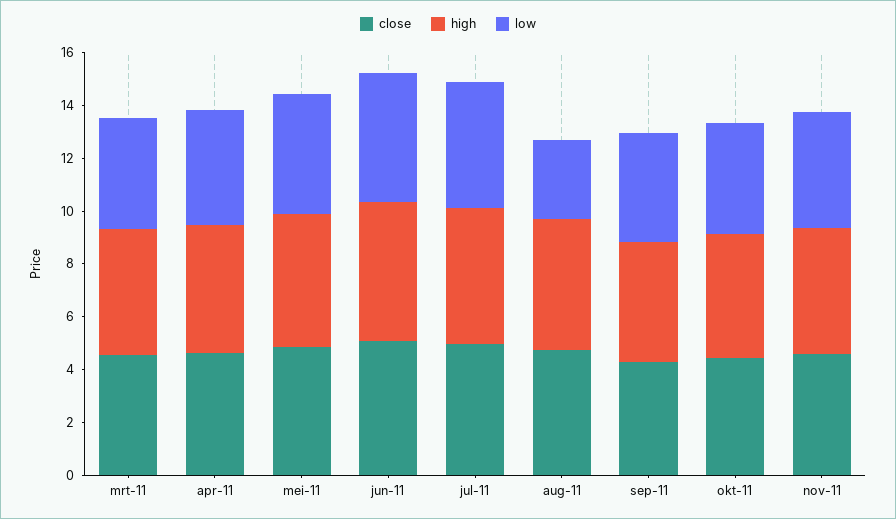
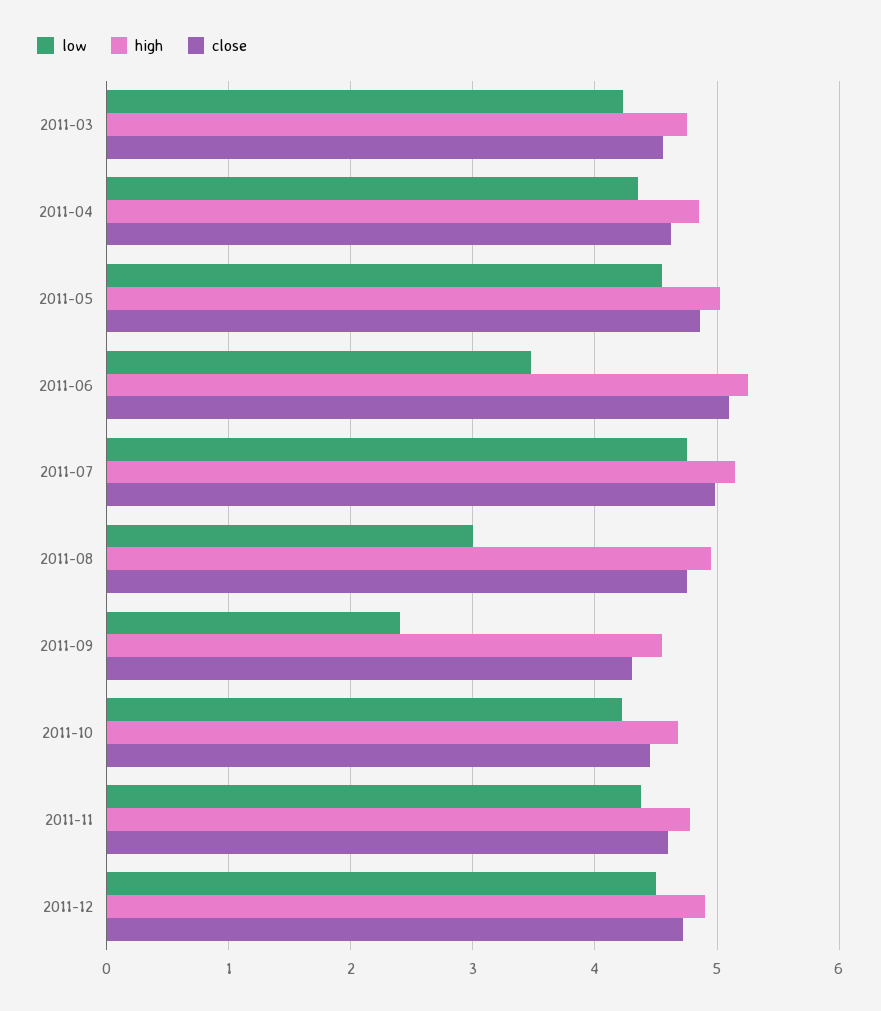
low, jun-11: 5 -> 3.5
low, sep-11: 4 -> 2.4
low, 2011-12: none -> 4.5
high, 2011-12: none -> 4.9
close, 2011-12: none -> 4.7

